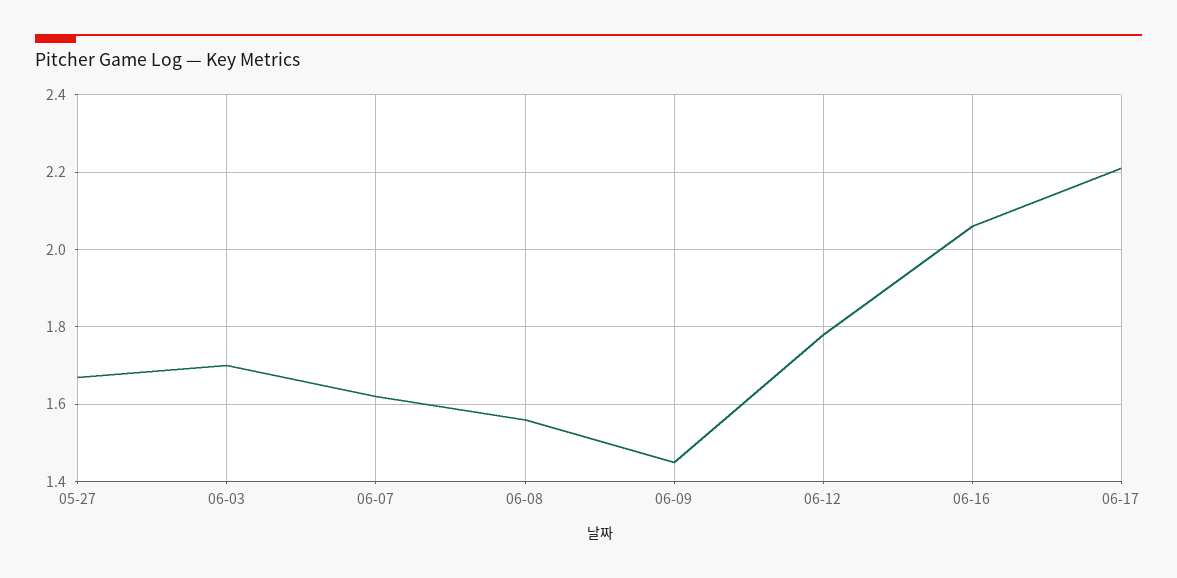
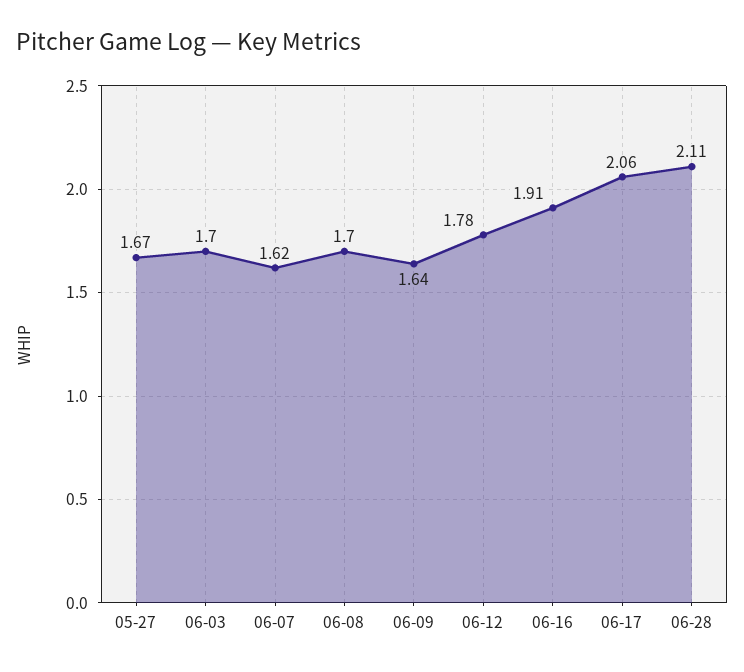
06-08: 1.55 -> 1.7
06-09: 1.45 -> 1.64
06-16: 2.05 -> 1.91
06-17: 2.2 -> 2.06
06-28: none -> 2.11

